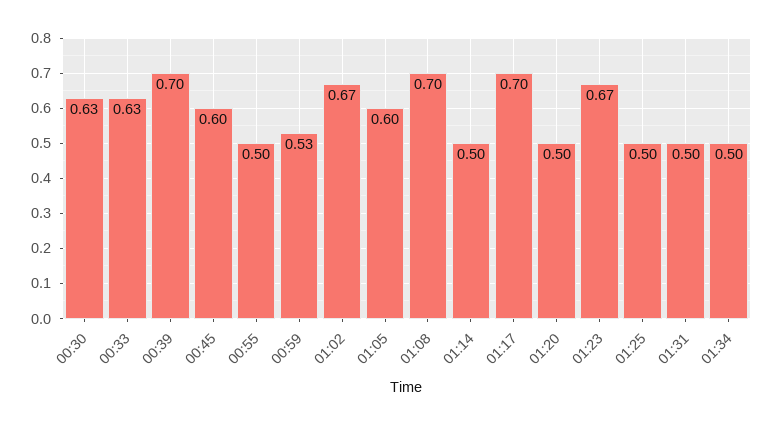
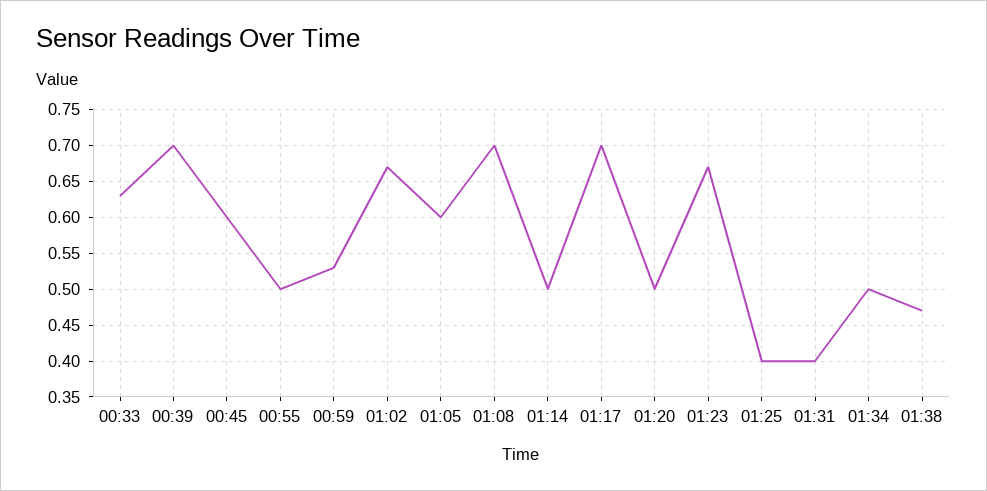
00:30: 0.63 -> none
01:25: 0.5 -> 0.4
01:31: 0.5 -> 0.4
01:38: none -> 0.47

